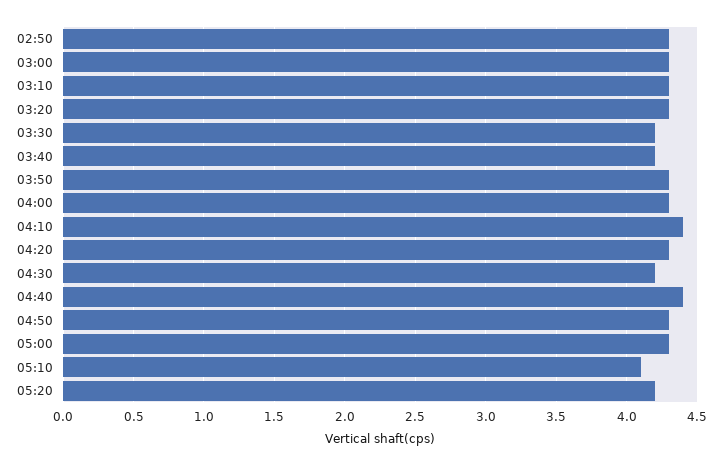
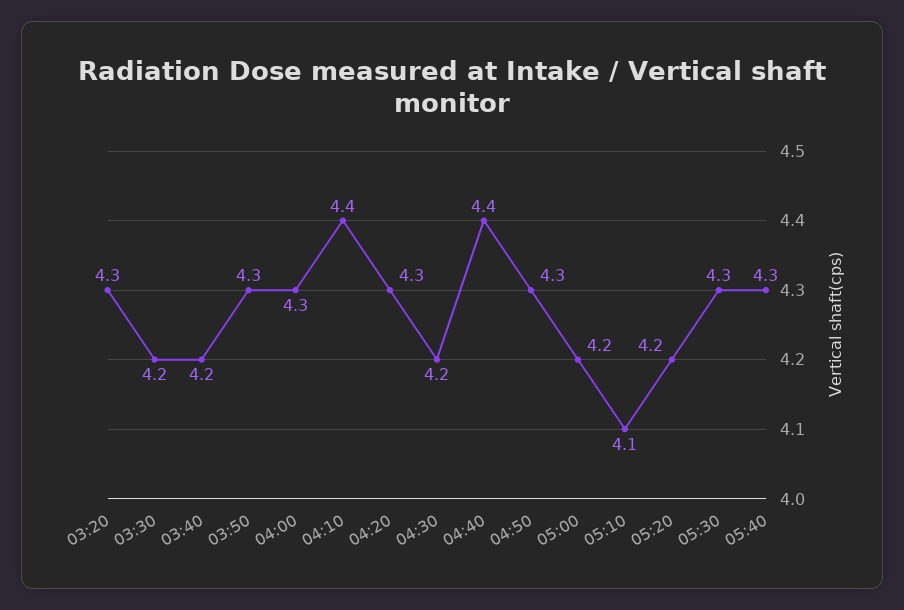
02:50: 4.3 -> none
03:00: 4.3 -> none
03:10: 4.3 -> none
05:00: 4.3 -> 4.2
05:30: none -> 4.3
05:40: none -> 4.3

